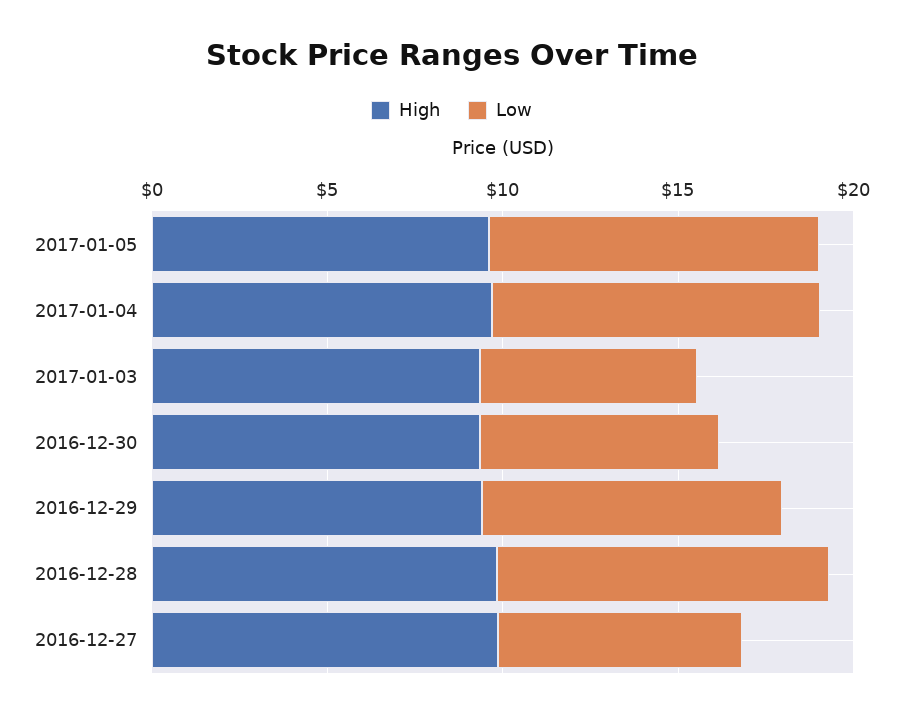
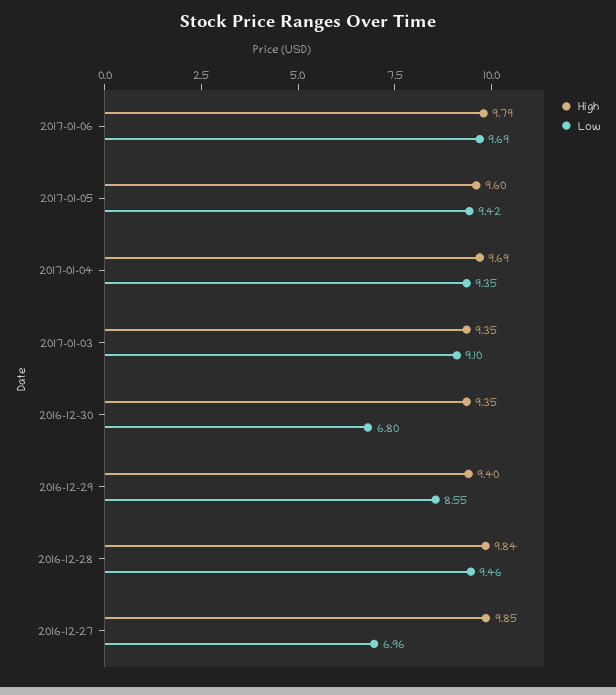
Low, 2017-01-03: 6 -> 9.1
High, 2017-01-06: none -> 9.79
Low, 2017-01-06: none -> 9.69

